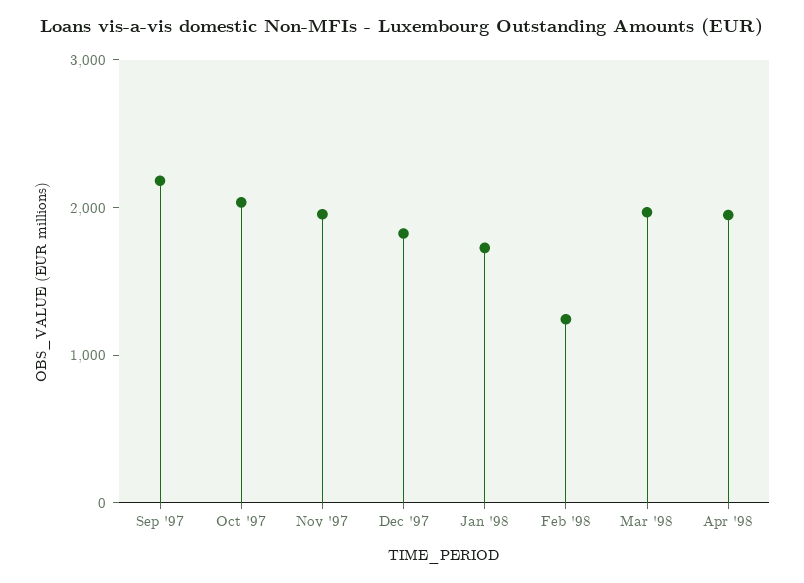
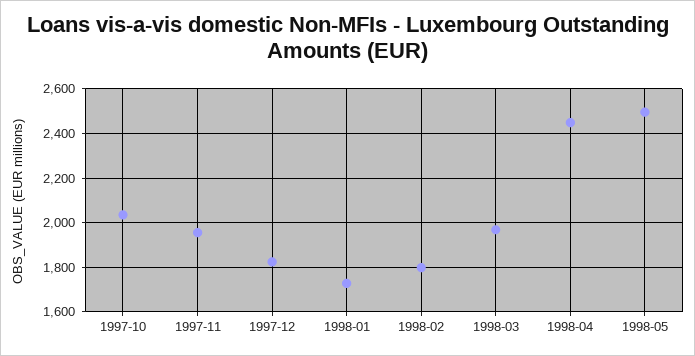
Sep '97: 2200 -> none
Feb '98: 1200 -> 1800
Apr '98: 2000 -> 2450
1998-05: none -> 2500

